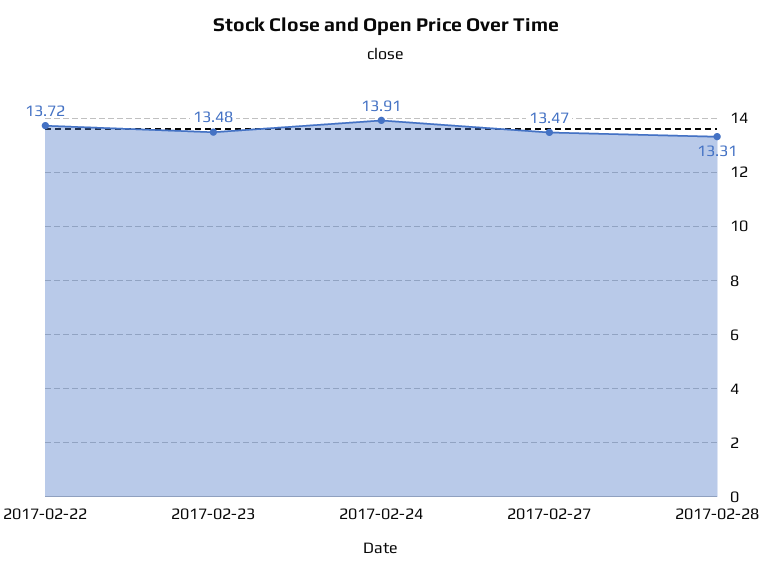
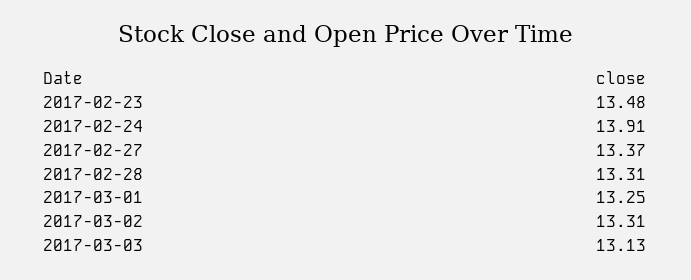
2017-02-22: 13.72 -> none
2017-02-27: 13.47 -> 13.37
2017-03-01: none -> 13.25
2017-03-02: none -> 13.31
2017-03-03: none -> 13.13

